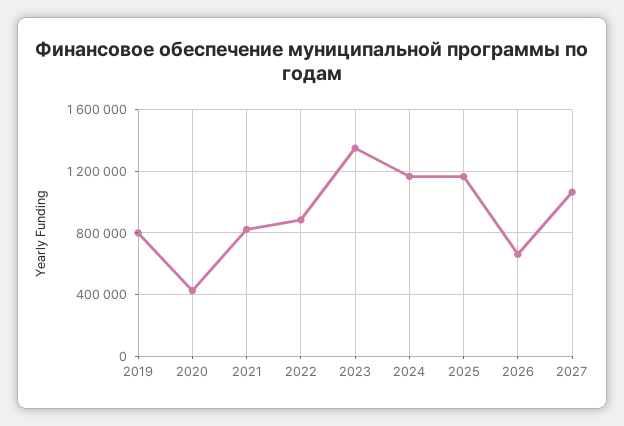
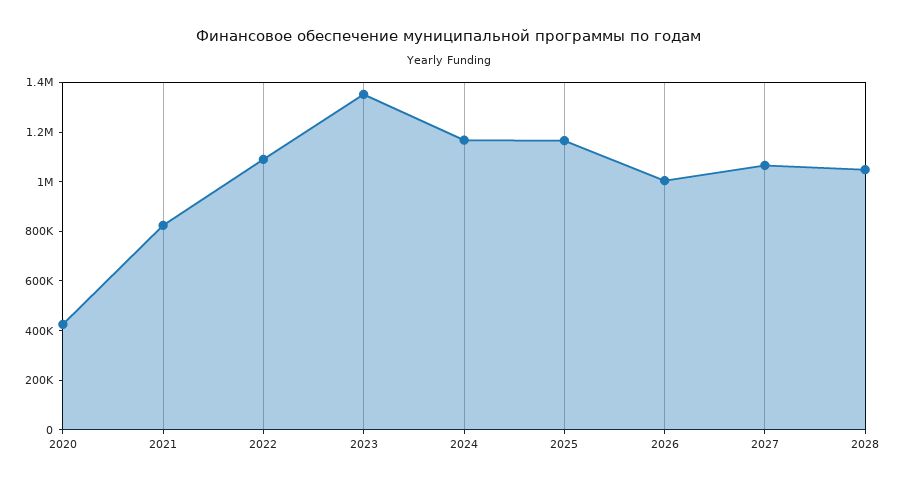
2019: 800000 -> none
2022: 900000 -> 1100000
2026: 650000 -> 1000000
2028: none -> 1050000

